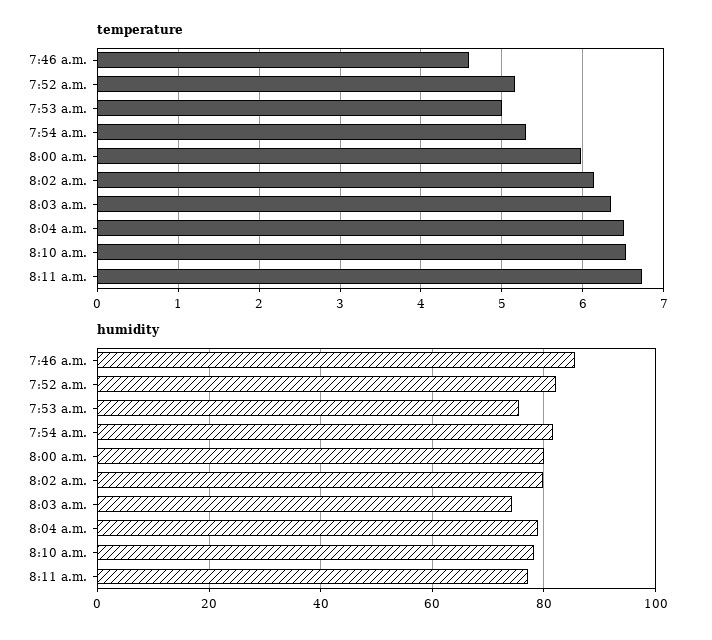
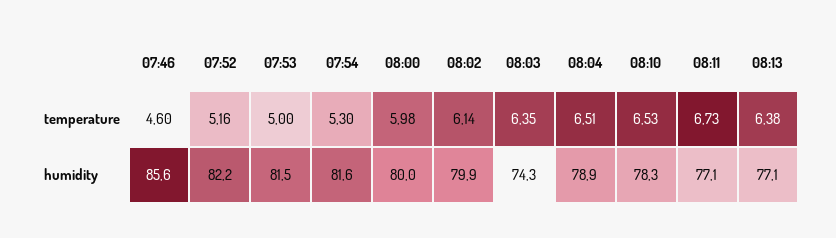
humidity, 7:53 a.m.: 76 -> 81.5
temperature, 08:13: none -> 6.38
humidity, 08:13: none -> 77.1

